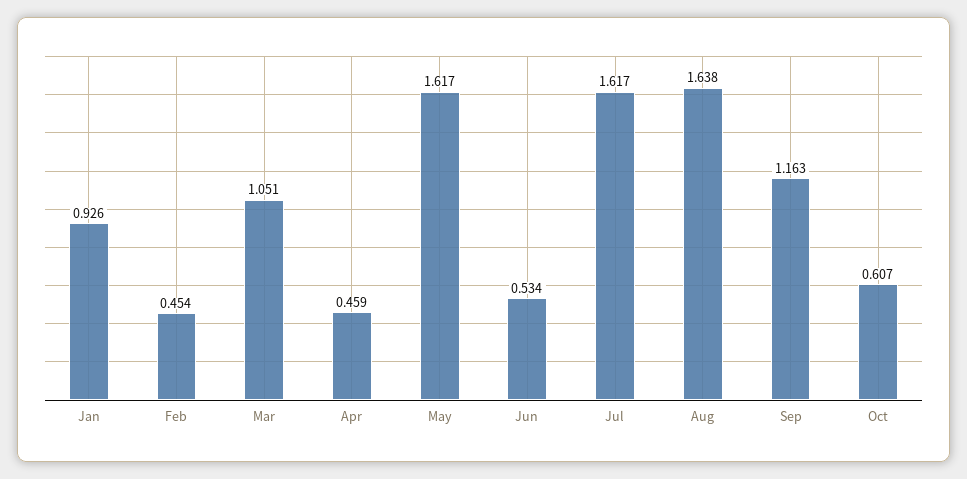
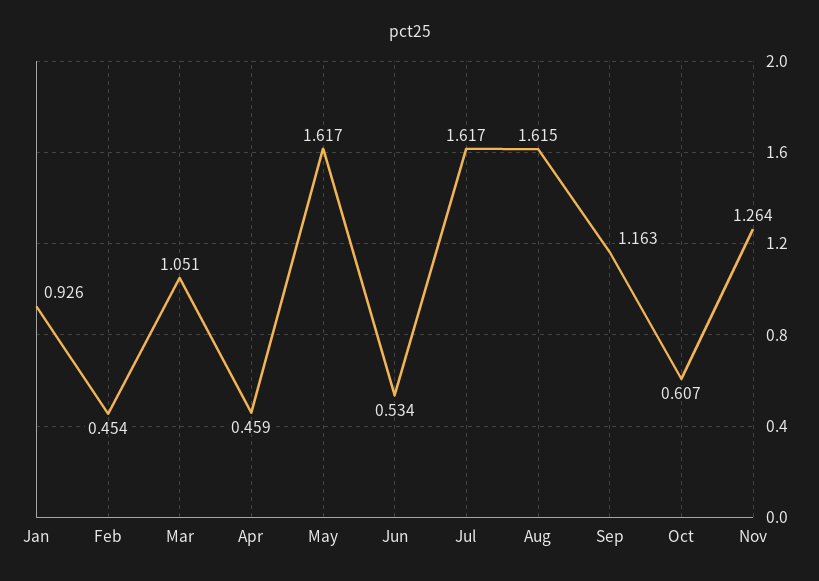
Aug: 1.638 -> 1.615
Nov: none -> 1.264

